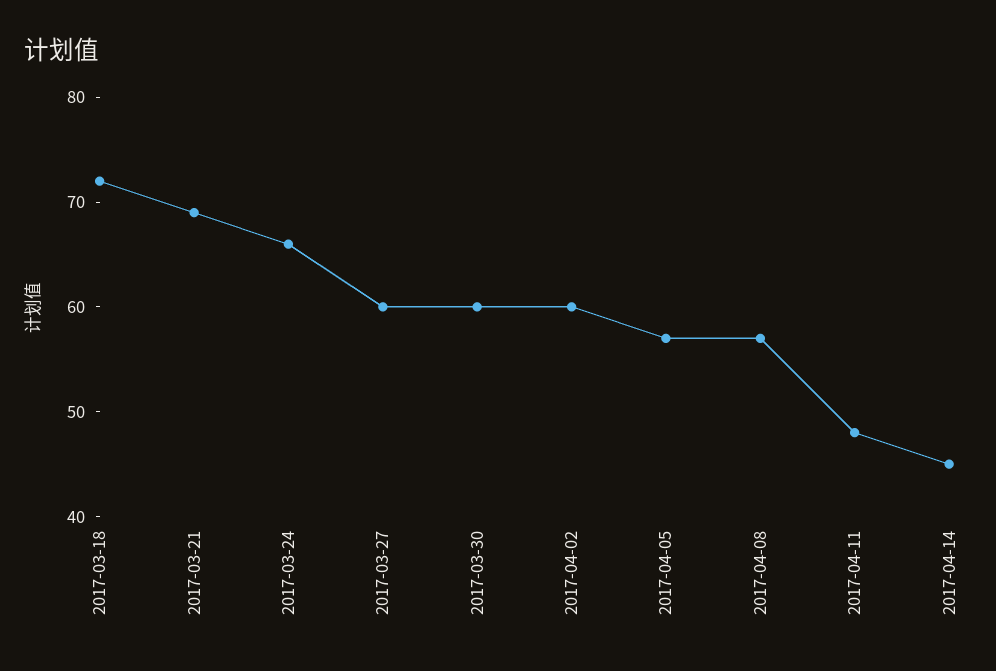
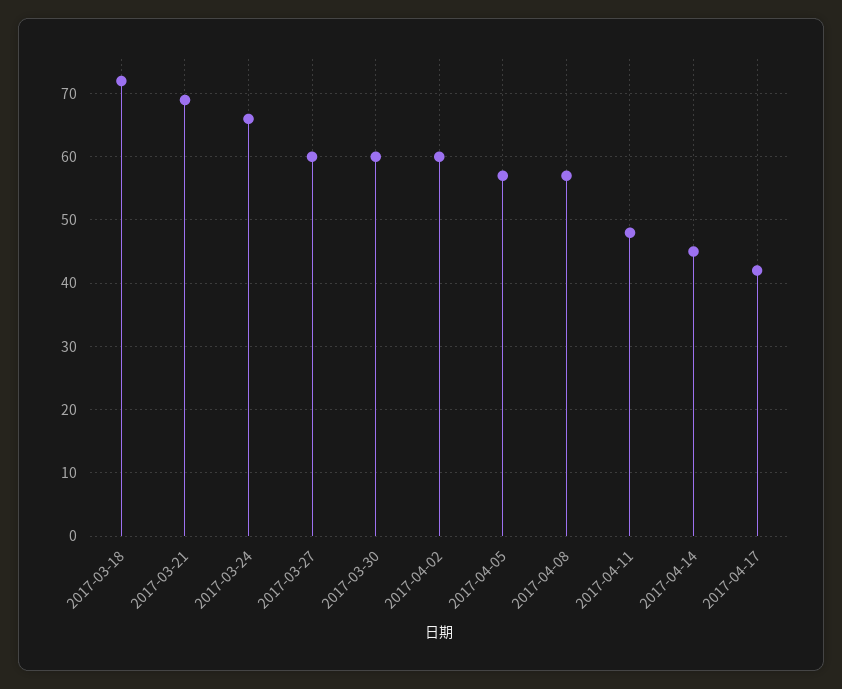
2017-04-17: none -> 42

